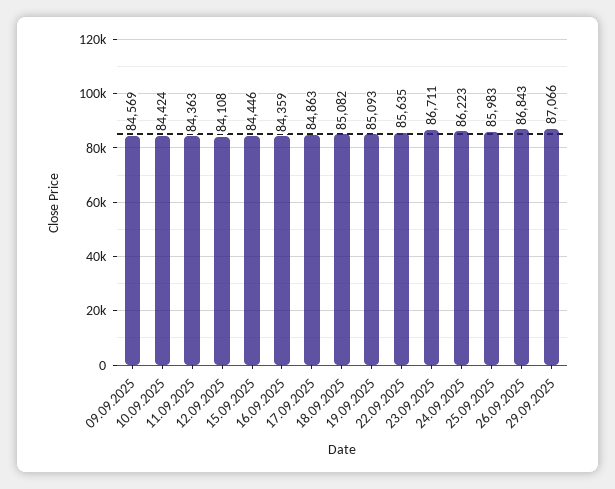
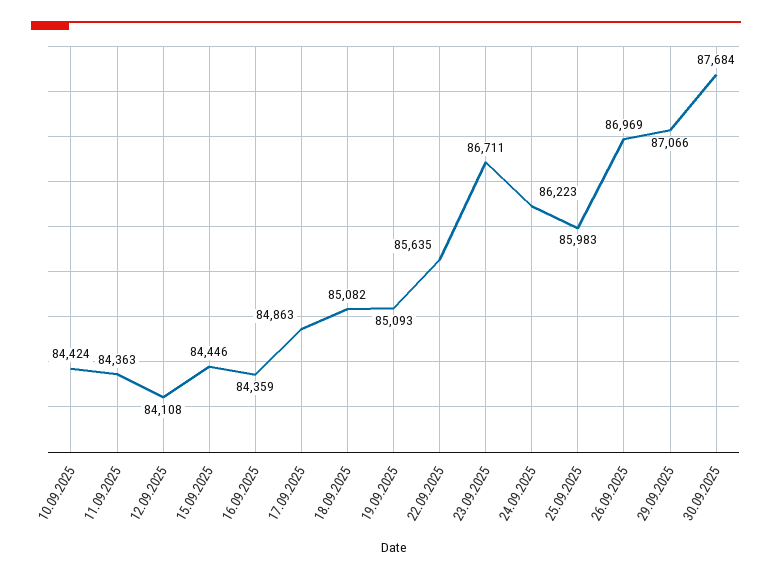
09.09.2025: 84569 -> none
26.09.2025: 86843 -> 86969
30.09.2025: none -> 87684

